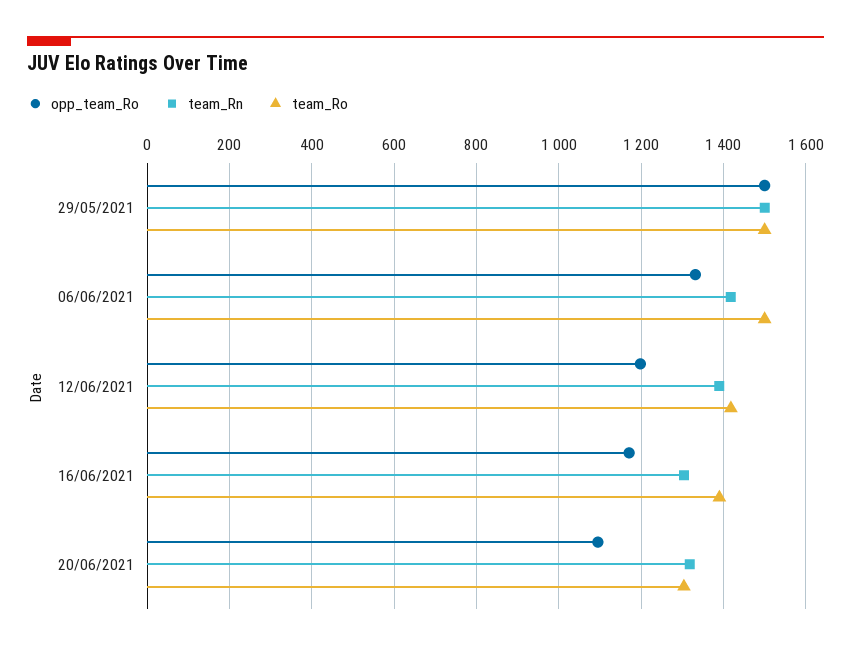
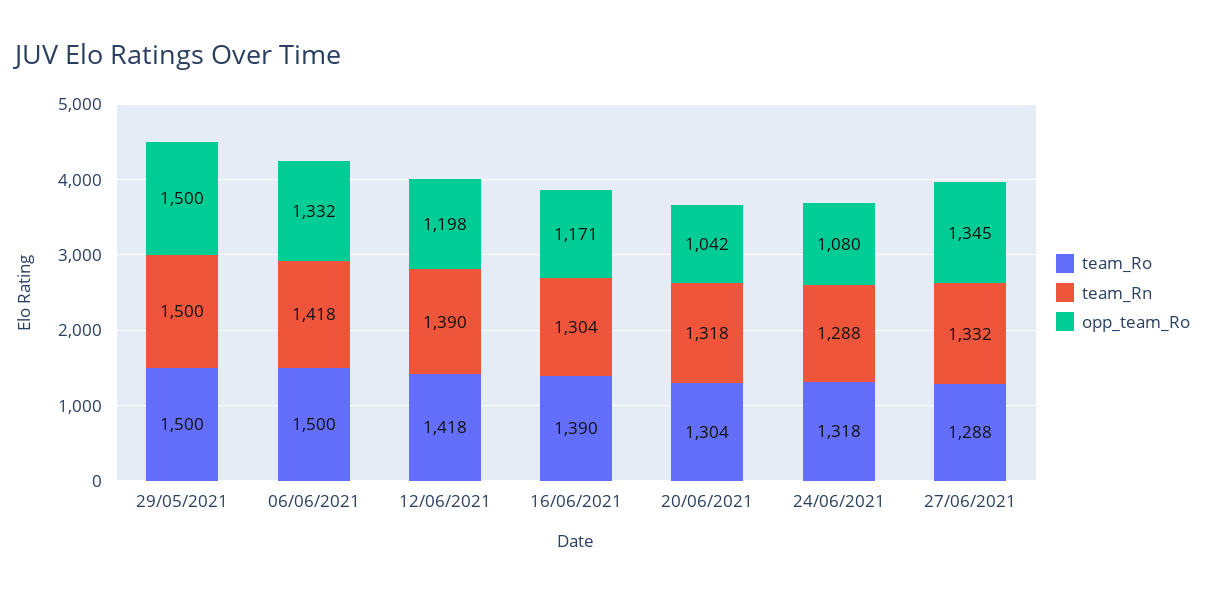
opp_team_Ro, 20/06/2021: 1100 -> 1042
team_Ro, 24/06/2021: none -> 1318
team_Rn, 24/06/2021: none -> 1288
opp_team_Ro, 24/06/2021: none -> 1080
team_Ro, 27/06/2021: none -> 1288
team_Rn, 27/06/2021: none -> 1332
opp_team_Ro, 27/06/2021: none -> 1345

